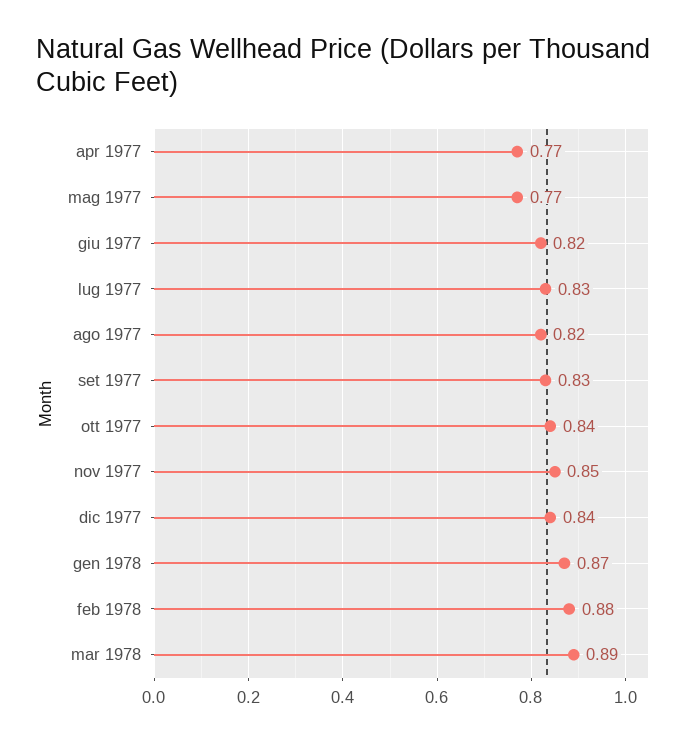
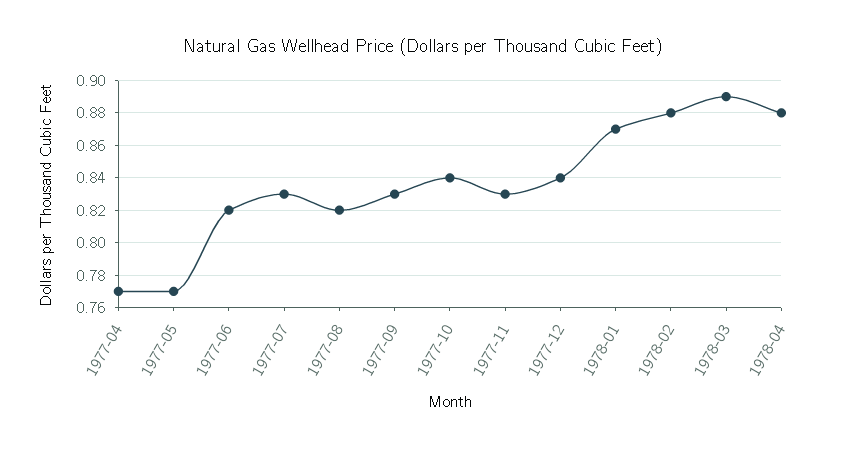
nov 1977: 0.85 -> 0.83
1978-04: none -> 0.88

